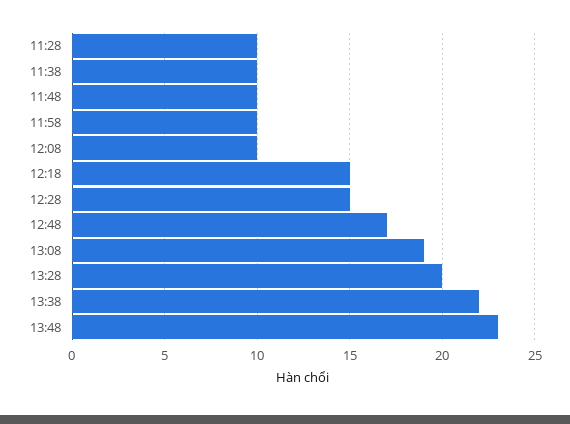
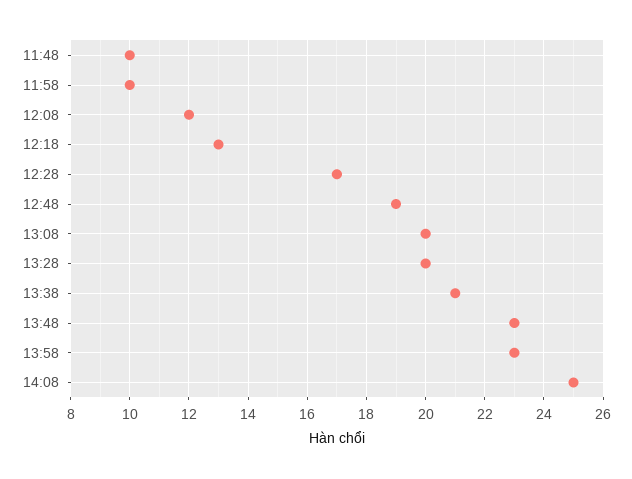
11:28: 10 -> none
11:38: 10 -> none
12:08: 10 -> 12
12:18: 15 -> 13
12:28: 15 -> 17
12:48: 17 -> 19
13:08: 19 -> 20
13:38: 22 -> 21
13:58: none -> 23
14:08: none -> 25

